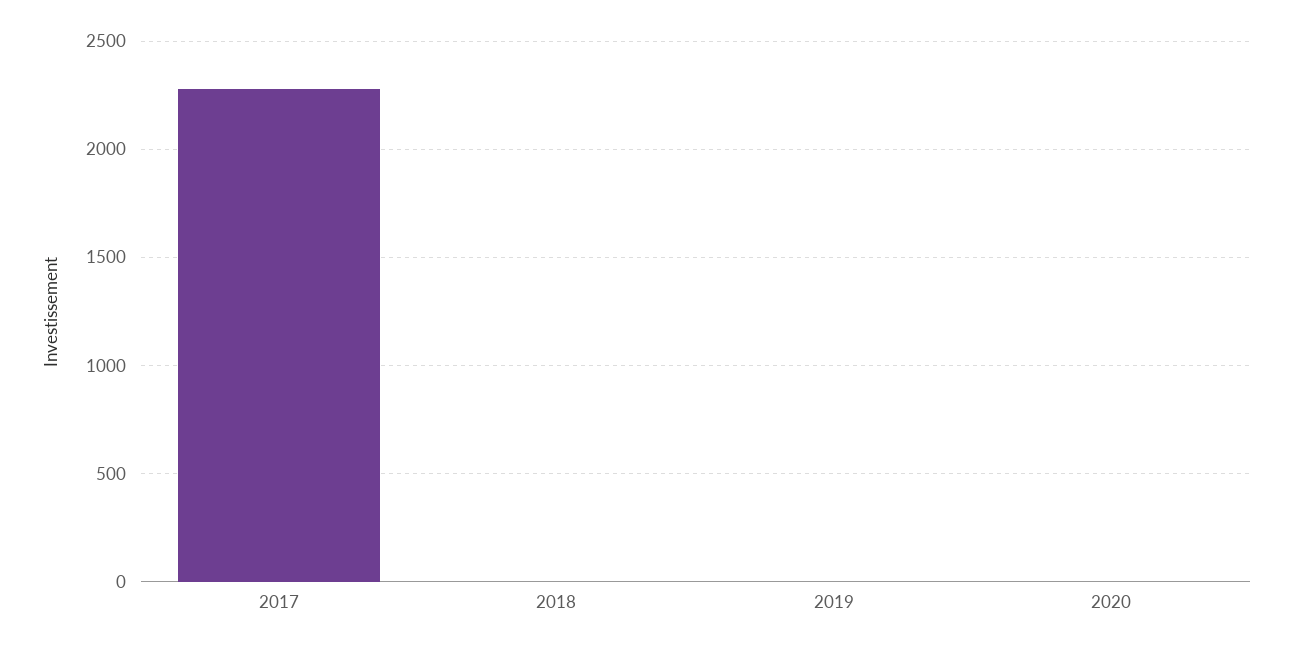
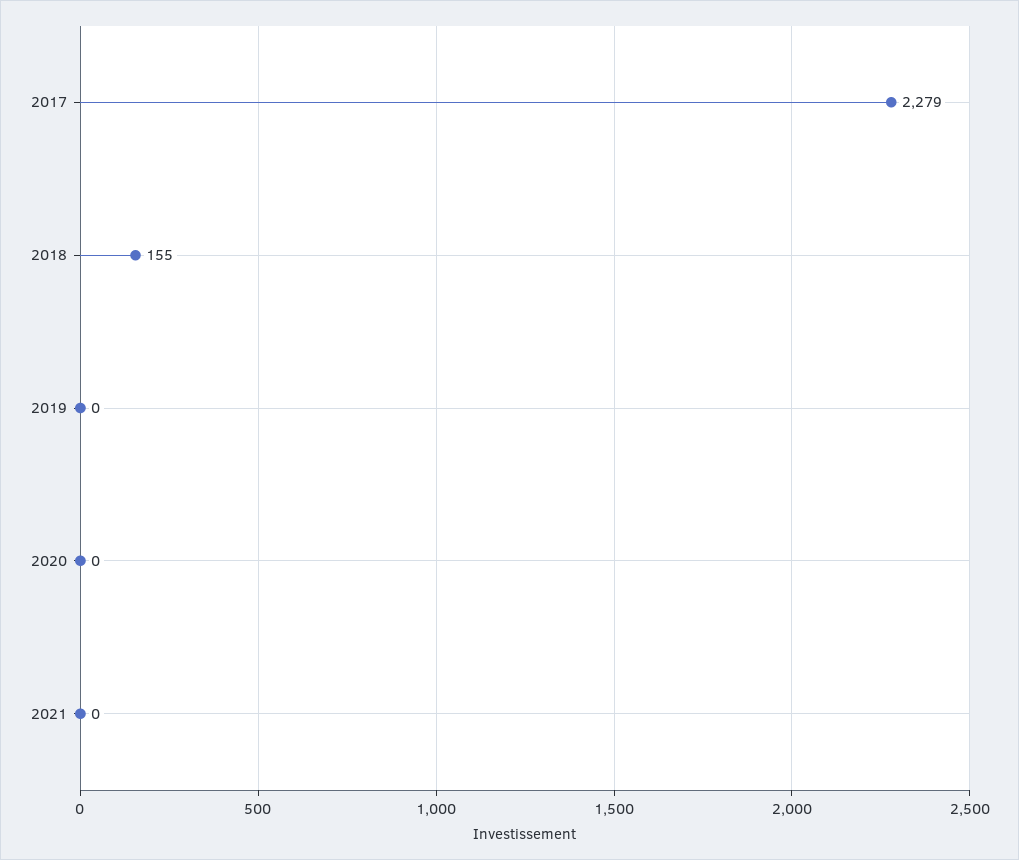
2018: 0 -> 155
2021: none -> 0

